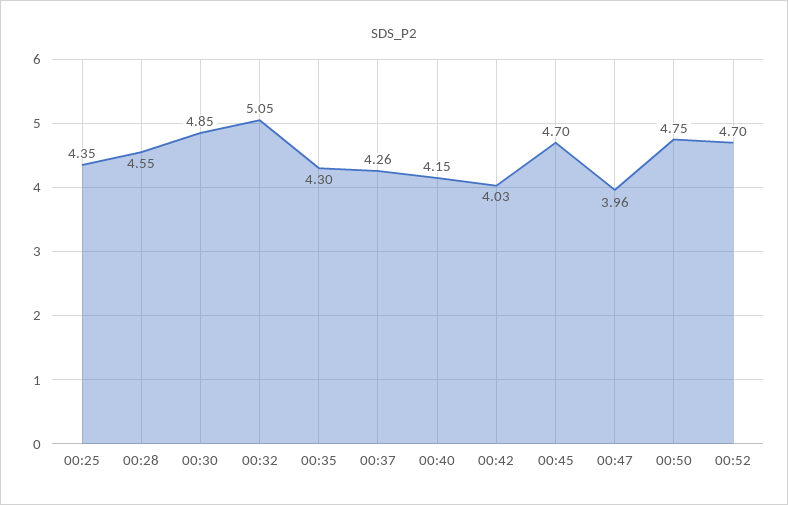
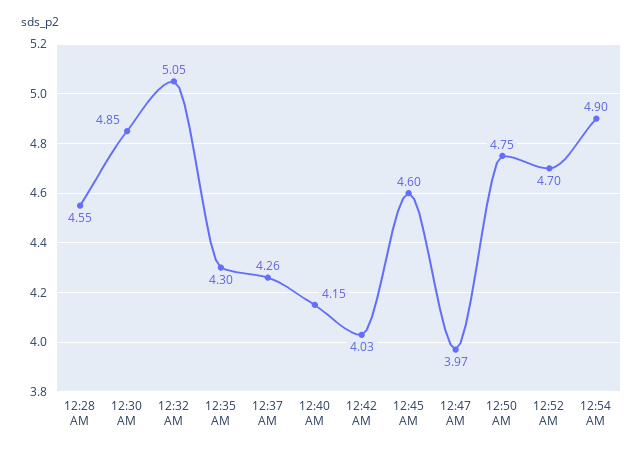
00:25: 4.35 -> none
00:45: 4.7 -> 4.6
00:47: 3.96 -> 3.97
12:54 AM: none -> 4.9

